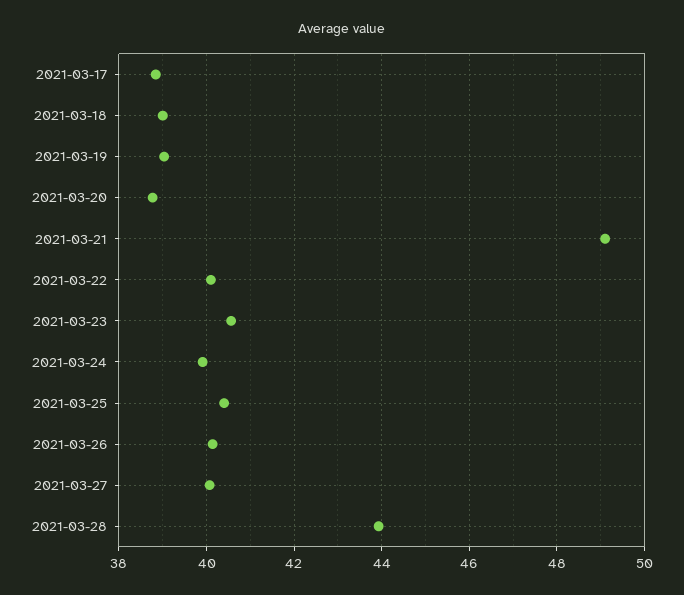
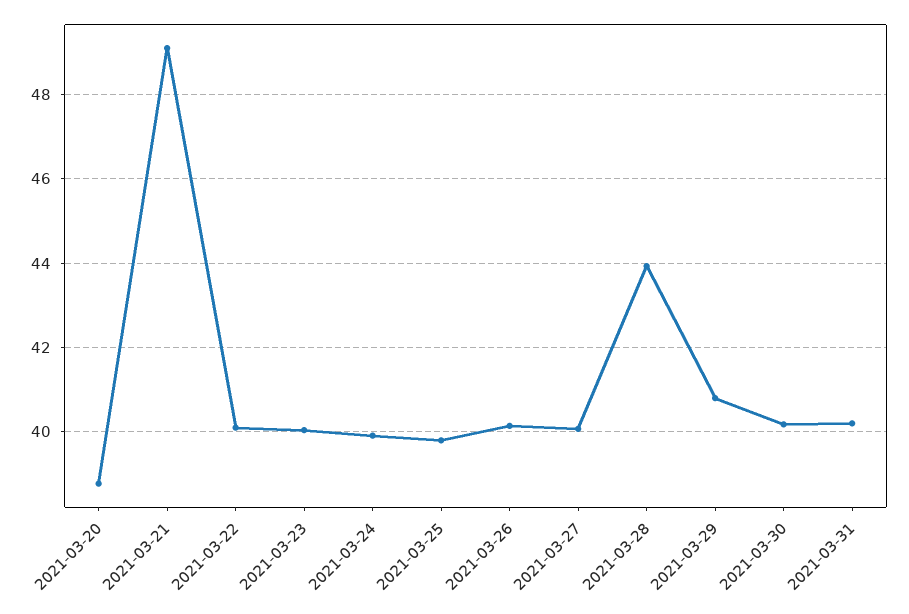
2021-03-17: 38.8 -> none
2021-03-18: 39 -> none
2021-03-19: 39 -> none
2021-03-23: 40.6 -> 40
2021-03-25: 40.4 -> 39.8
2021-03-29: none -> 40.8
2021-03-30: none -> 40.2
2021-03-31: none -> 40.2

